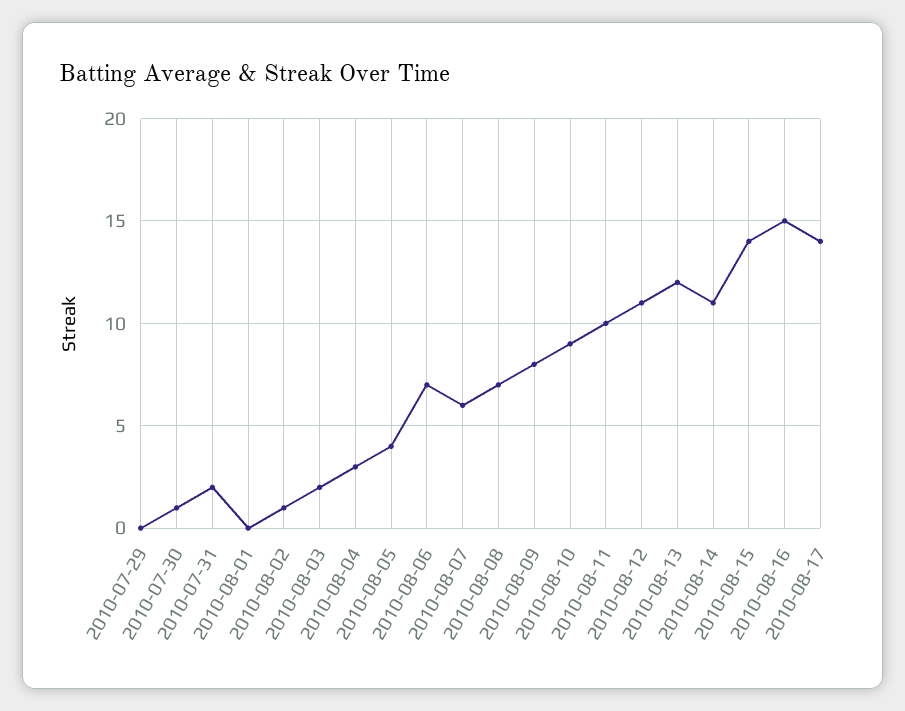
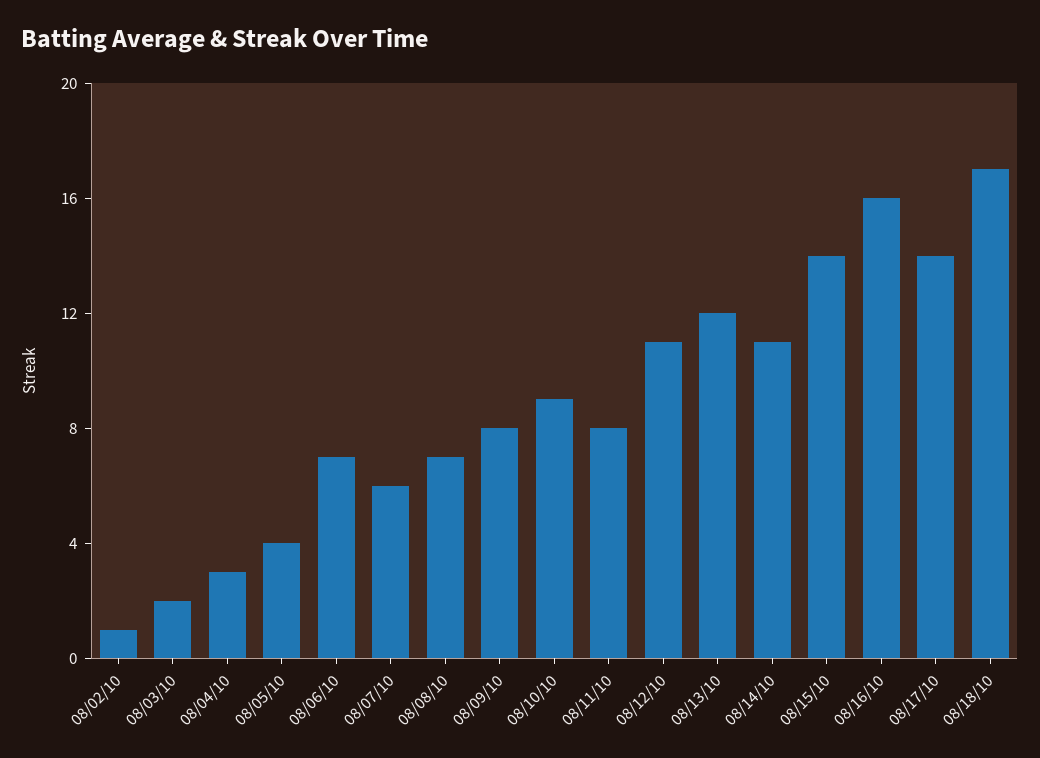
2010-07-29: 0 -> none
2010-07-30: 1 -> none
2010-07-31: 2 -> none
2010-08-01: 0 -> none
2010-08-11: 10 -> 8
2010-08-16: 15 -> 16
08/18/10: none -> 17

